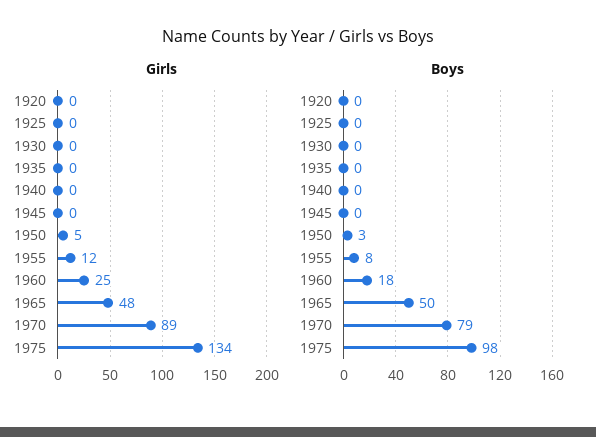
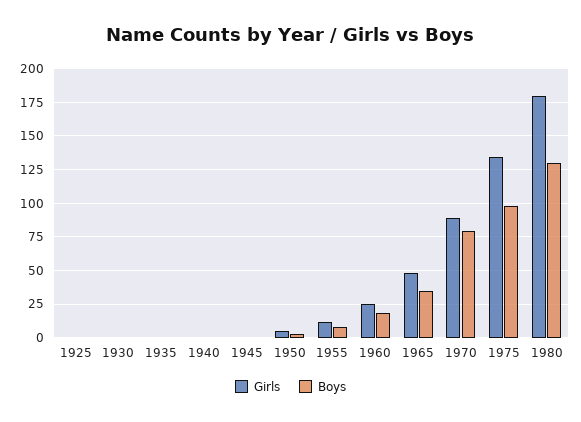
Girls, 1920: 0 -> none
Boys, 1920: 0 -> none
Boys, 1965: 50 -> 35
Girls, 1980: none -> 180
Boys, 1980: none -> 130

